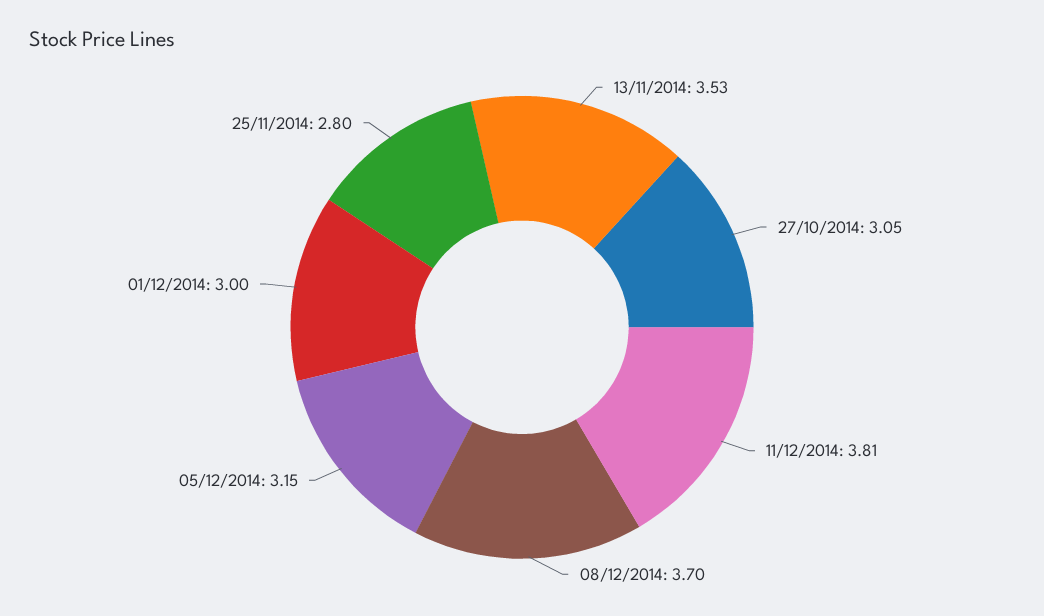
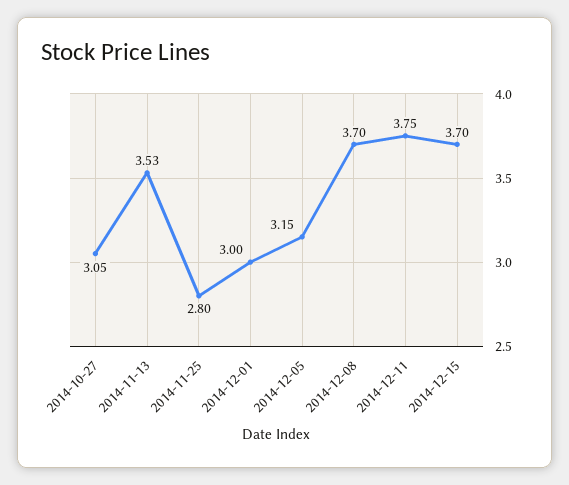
11/12/2014: 3.81 -> 3.75
2014-12-15: none -> 3.7

